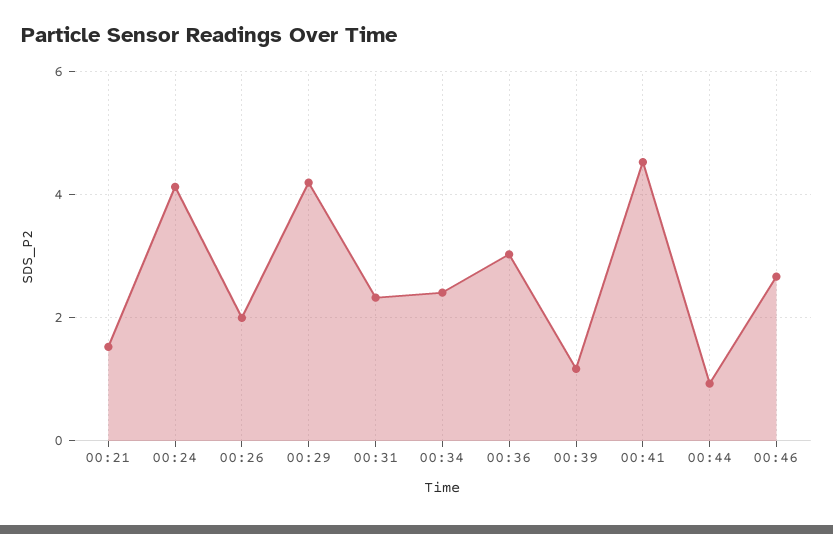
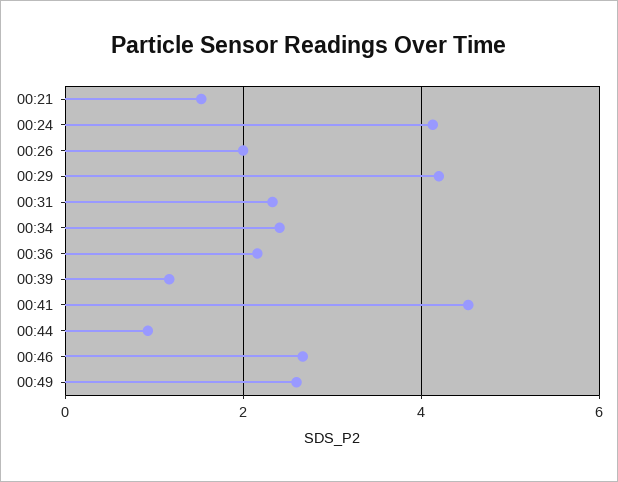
00:36: 3 -> 2.2
00:49: none -> 2.6

